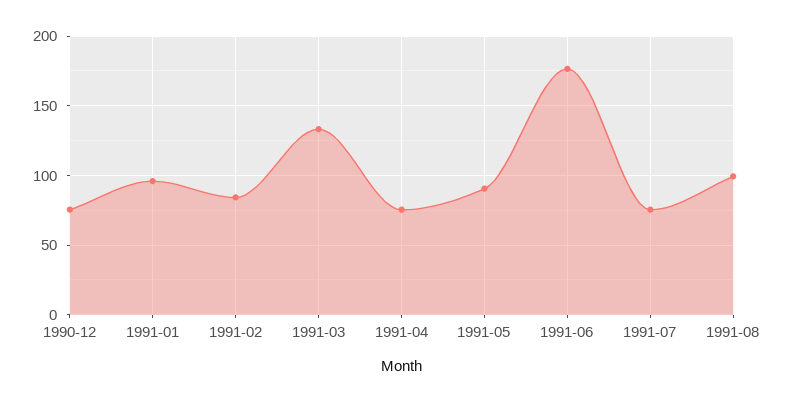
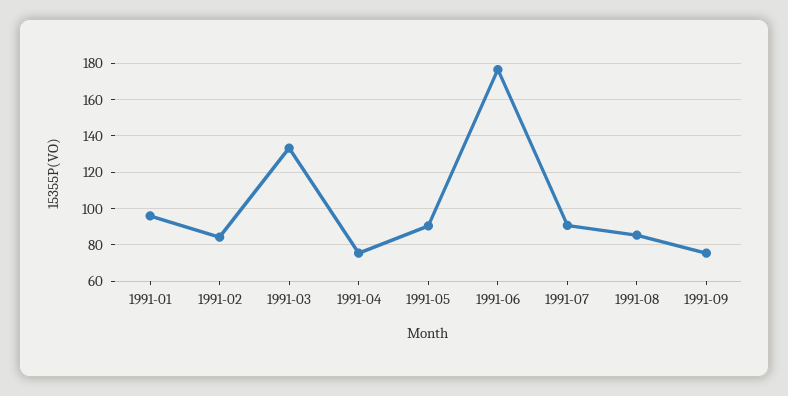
1990-12: 75 -> none
1991-07: 75 -> 90
1991-08: 100 -> 85
1991-09: none -> 75

